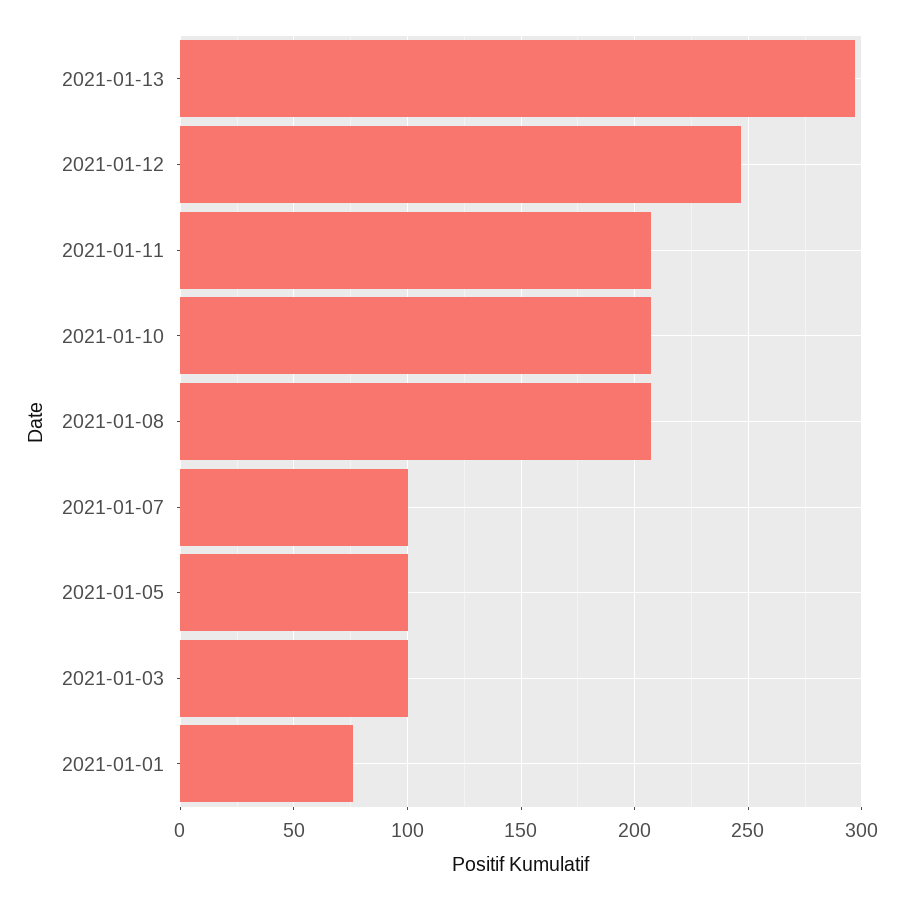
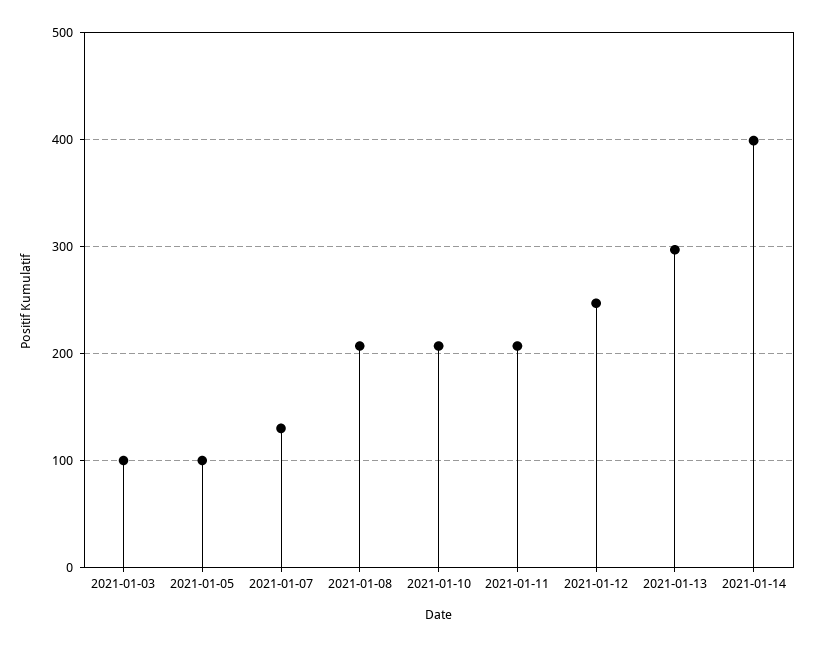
2021-01-07: 100 -> 130
2021-01-01: 75 -> none
2021-01-14: none -> 400

